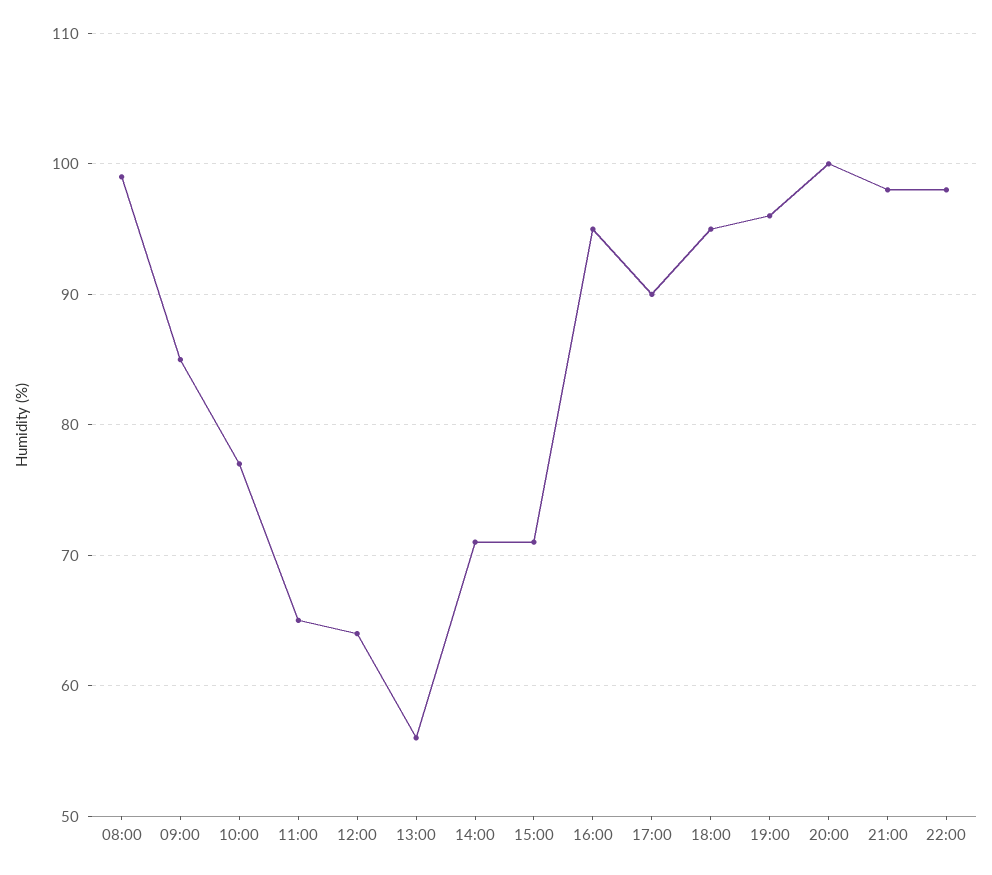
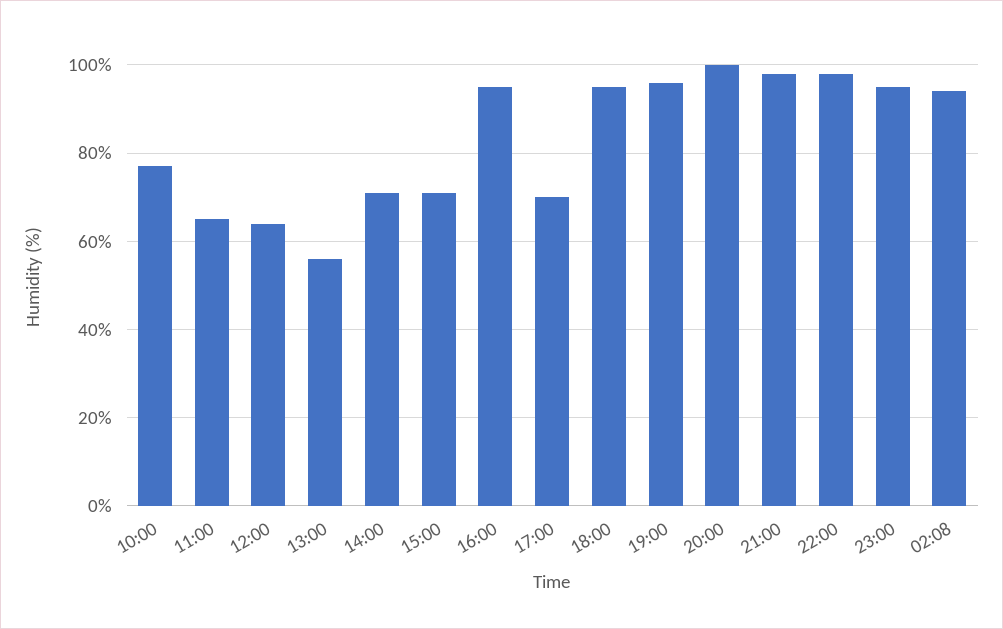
08:00: 99 -> none
09:00: 85 -> none
17:00: 90 -> 70
23:00: none -> 95
02:08: none -> 95

